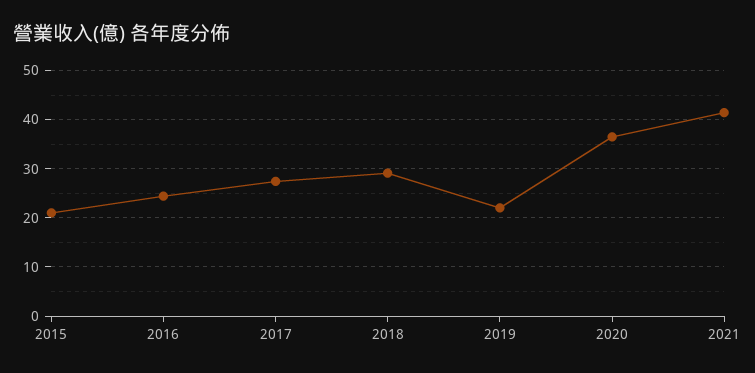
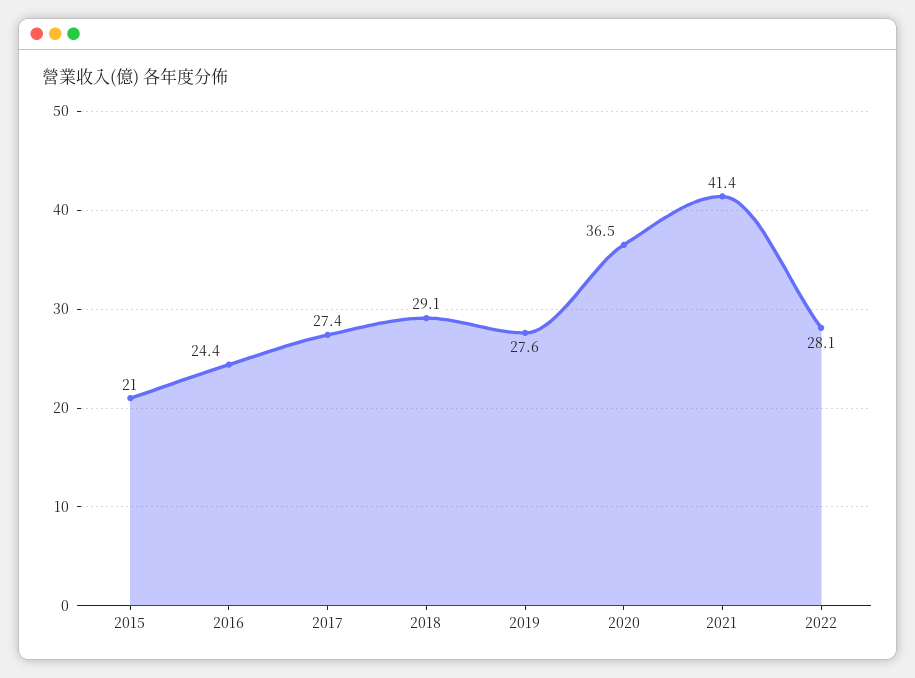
2019: 22 -> 27.6
2022: none -> 28.1

